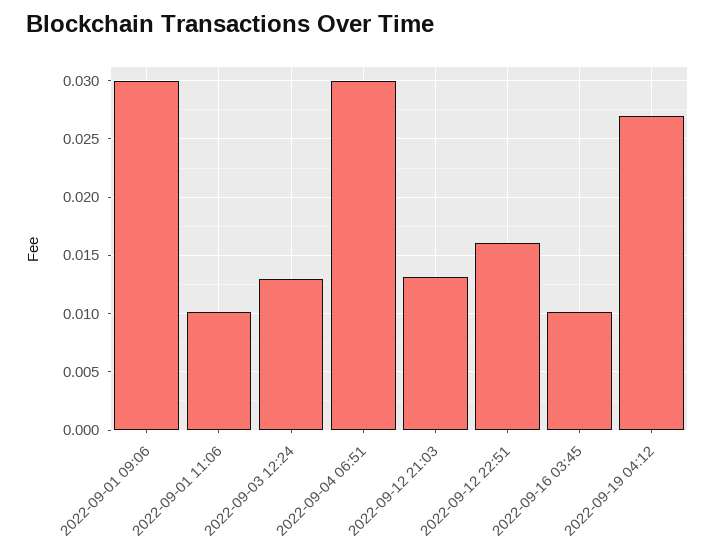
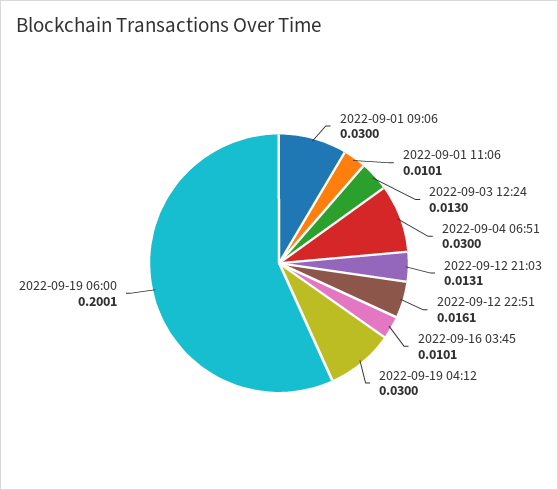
2022-09-19 04:12: 0.027 -> 0.03
2022-09-19 06:00: none -> 0.2001

